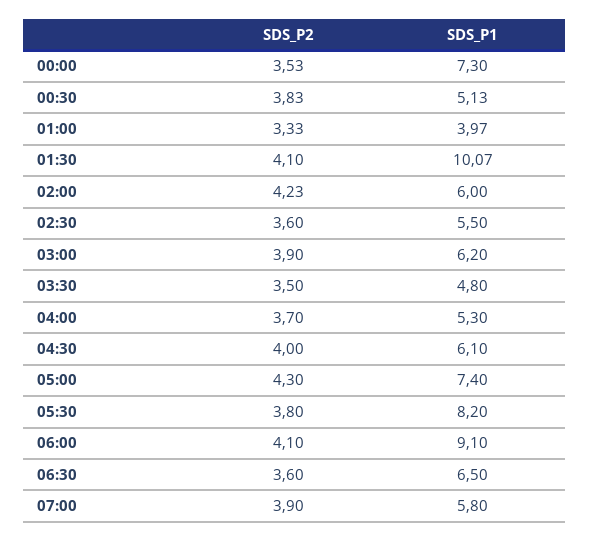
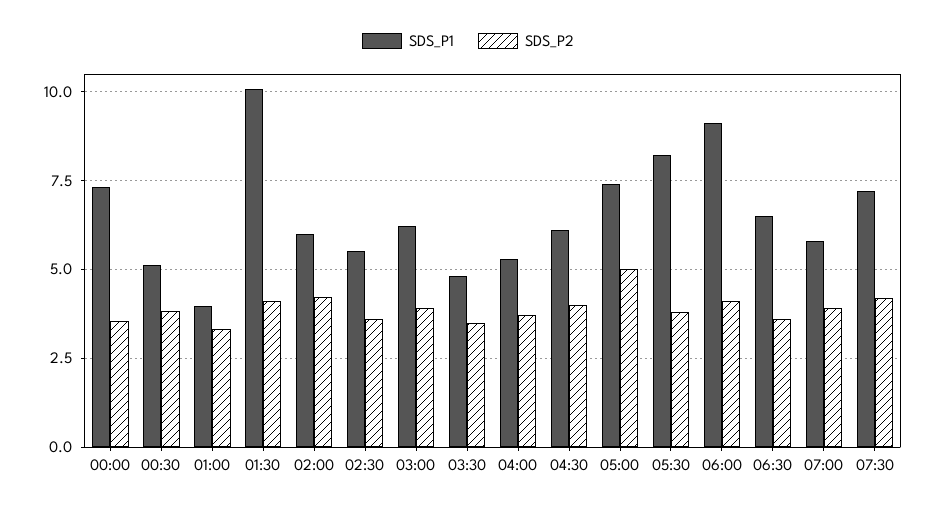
SDS_P2, 05:00: 4.3 -> 5
SDS_P1, 07:30: none -> 7.25
SDS_P2, 07:30: none -> 4.25

